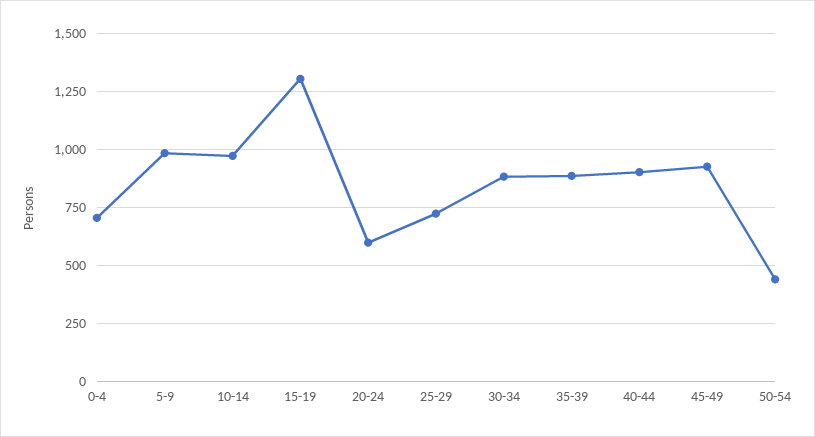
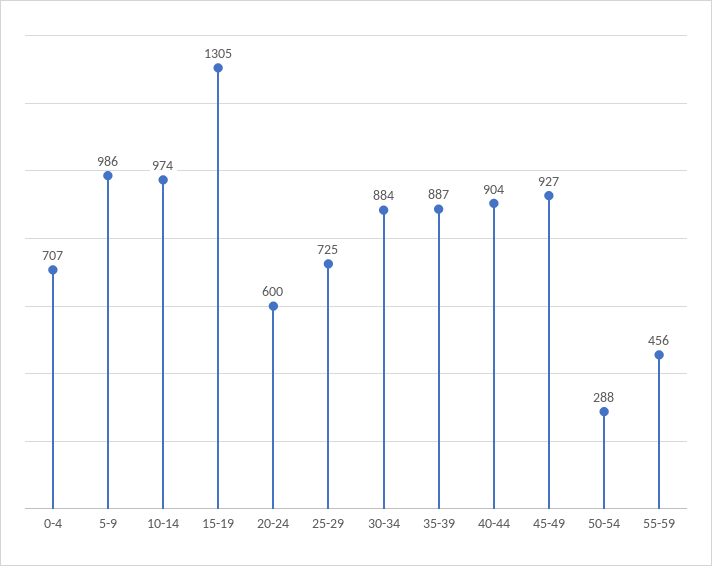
50-54: 450 -> 288
55-59: none -> 456

